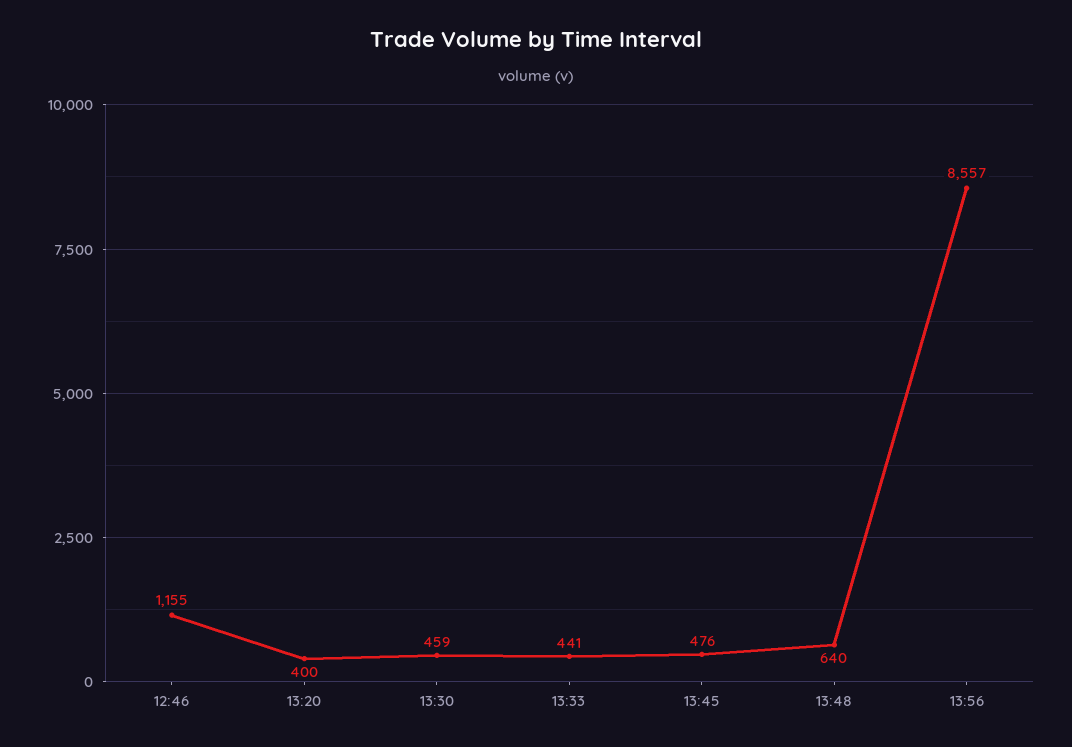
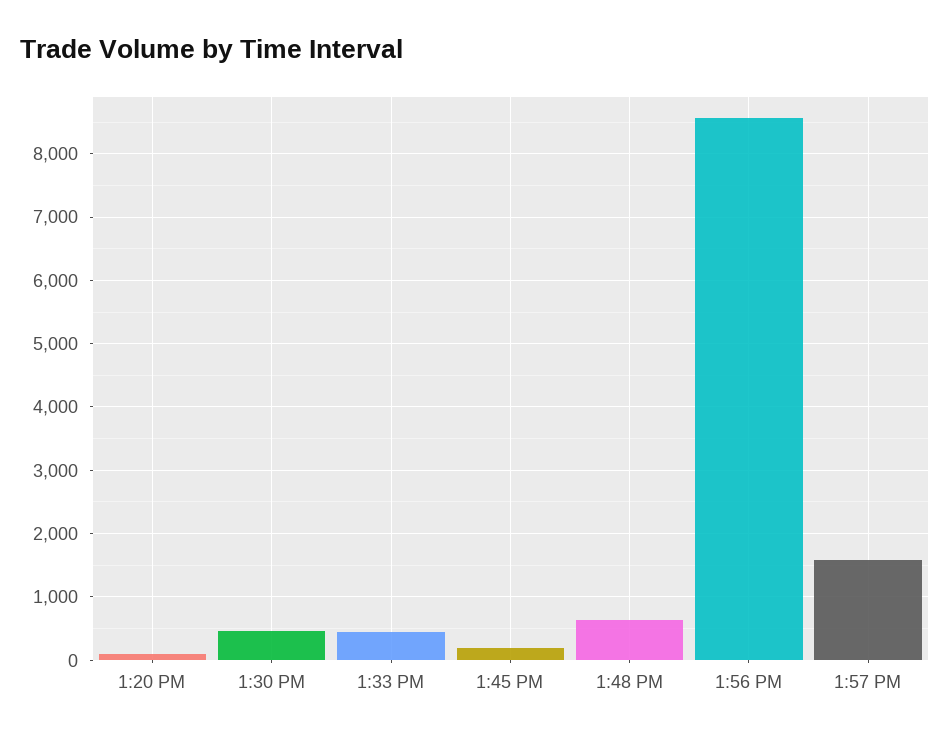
12:46: 1155 -> none
13:20: 400 -> 100
13:45: 476 -> 200
1:57 PM: none -> 1600

